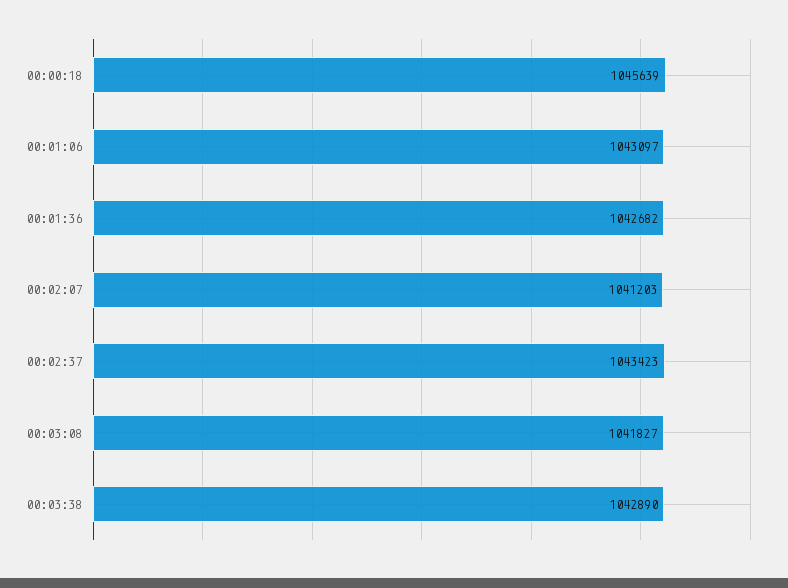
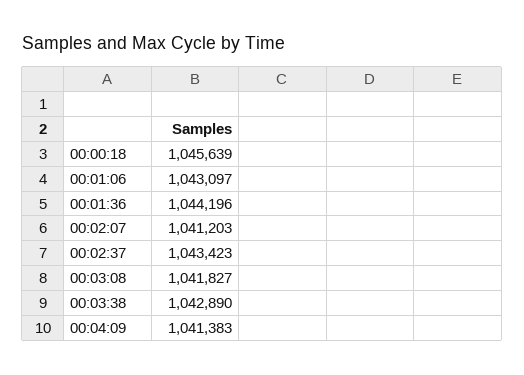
00:01:36: 1042682 -> 1044196
00:04:09: none -> 1041383

